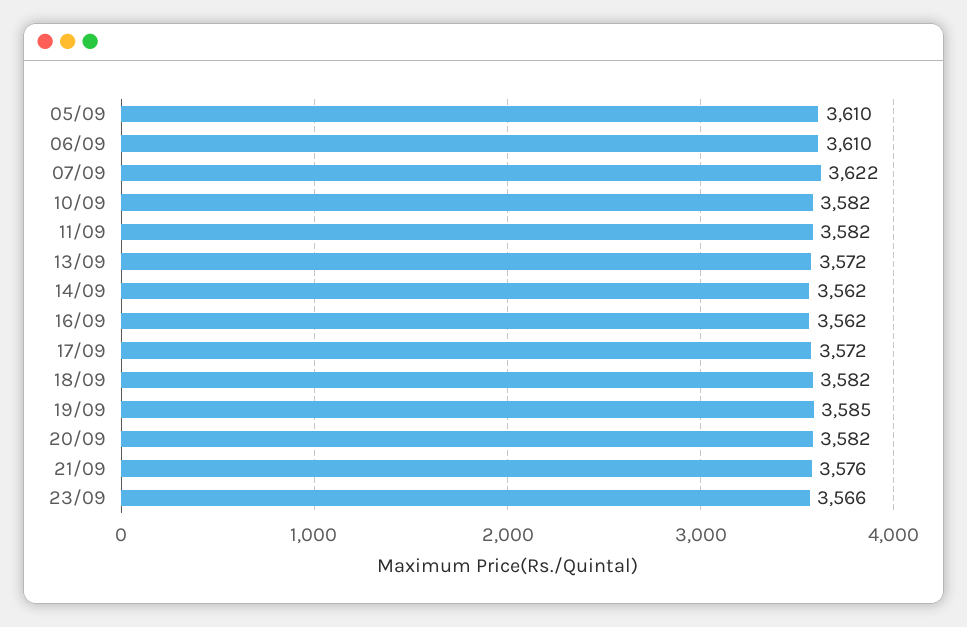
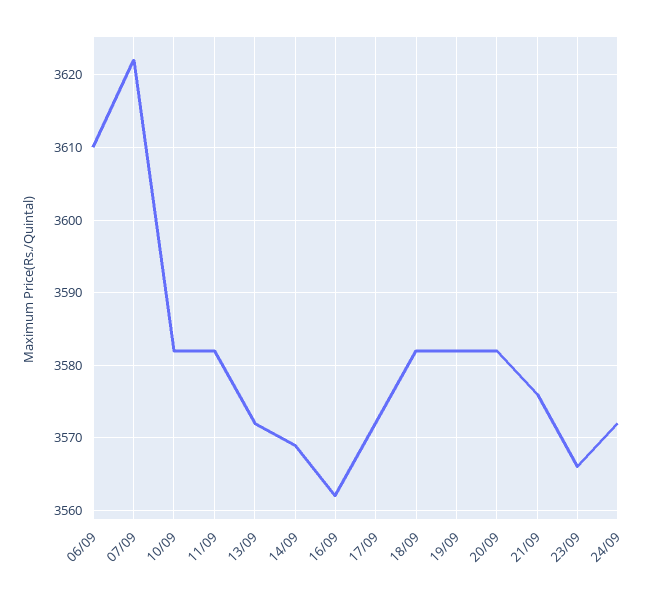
05/09: 3610 -> none
14/09: 3562 -> 3569
19/09: 3585 -> 3582
24/09: none -> 3572

